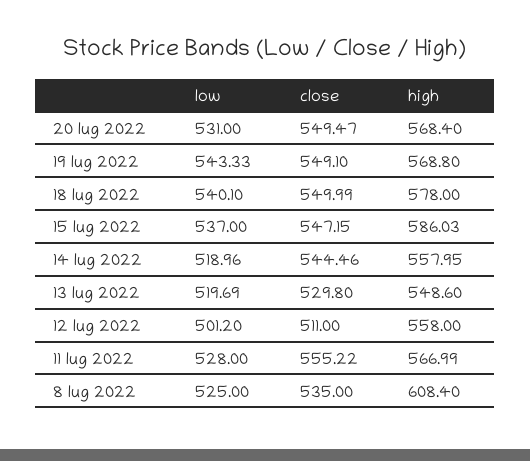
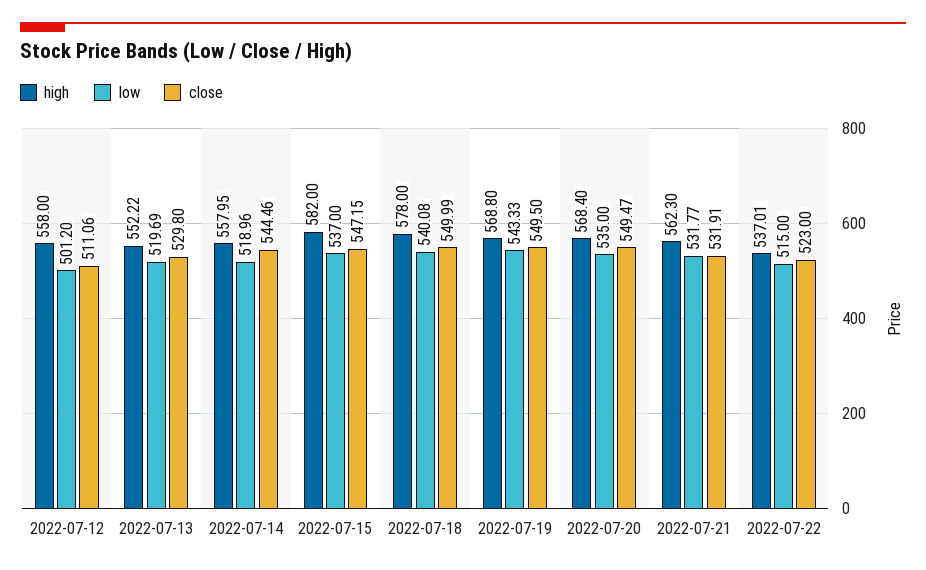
low, 20 lug 2022: 531 -> 535
close, 19 lug 2022: 549.1 -> 549.5
low, 18 lug 2022: 540.1 -> 540.08
high, 15 lug 2022: 586.03 -> 582
high, 13 lug 2022: 548.6 -> 552.22
close, 12 lug 2022: 511 -> 511.06
low, 11 lug 2022: 528 -> none
close, 11 lug 2022: 555.22 -> none
high, 11 lug 2022: 566.99 -> none
low, 8 lug 2022: 525 -> none
close, 8 lug 2022: 535 -> none
high, 8 lug 2022: 608.4 -> none
high, 2022-07-21: none -> 562.3
low, 2022-07-21: none -> 531.77
close, 2022-07-21: none -> 531.91
high, 2022-07-22: none -> 537.01
low, 2022-07-22: none -> 515
close, 2022-07-22: none -> 523

